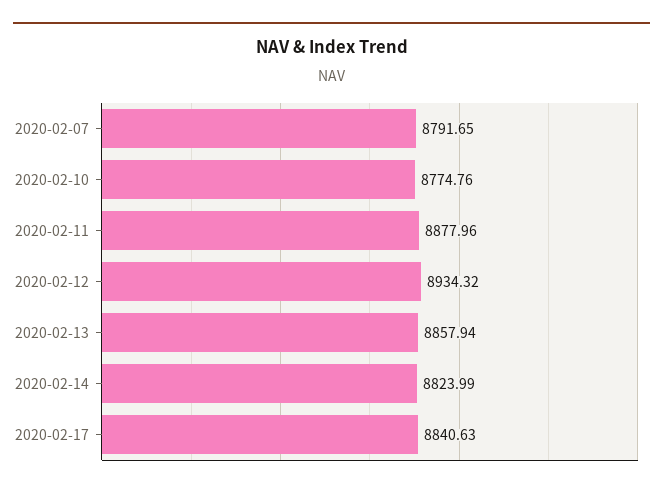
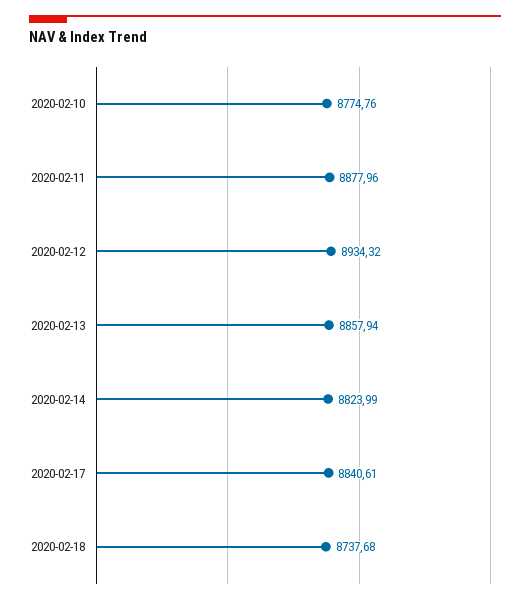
2020-02-07: 8791.65 -> none
2020-02-17: 8840.63 -> 8840.61
2020-02-18: none -> 8737.68

